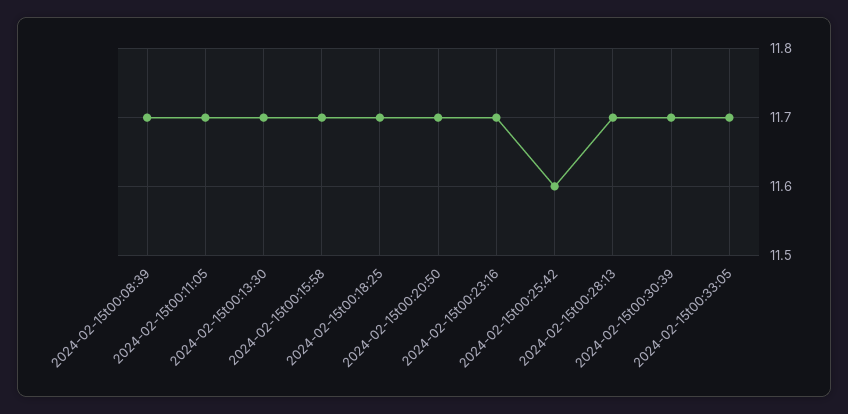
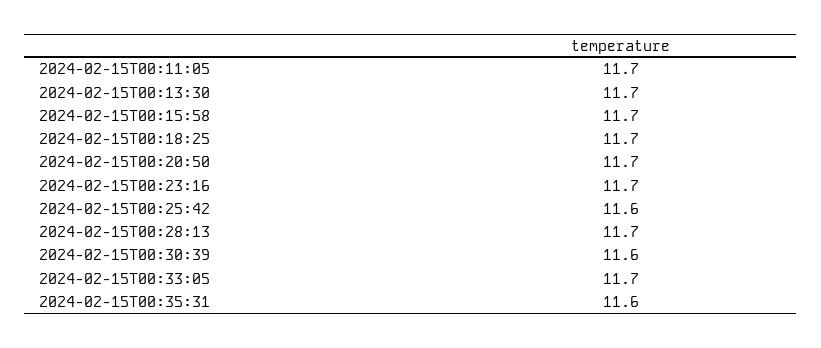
2024-02-15t00:08:39: 11.7 -> none
2024-02-15t00:30:39: 11.7 -> 11.6
2024-02-15T00:35:31: none -> 11.6

